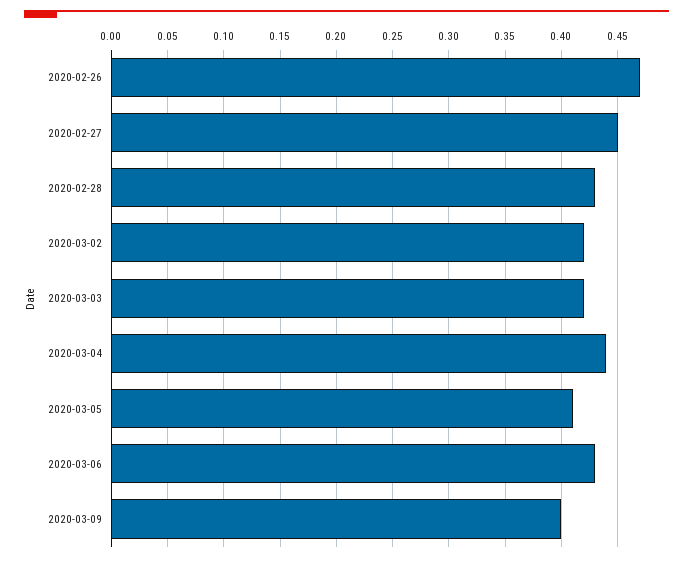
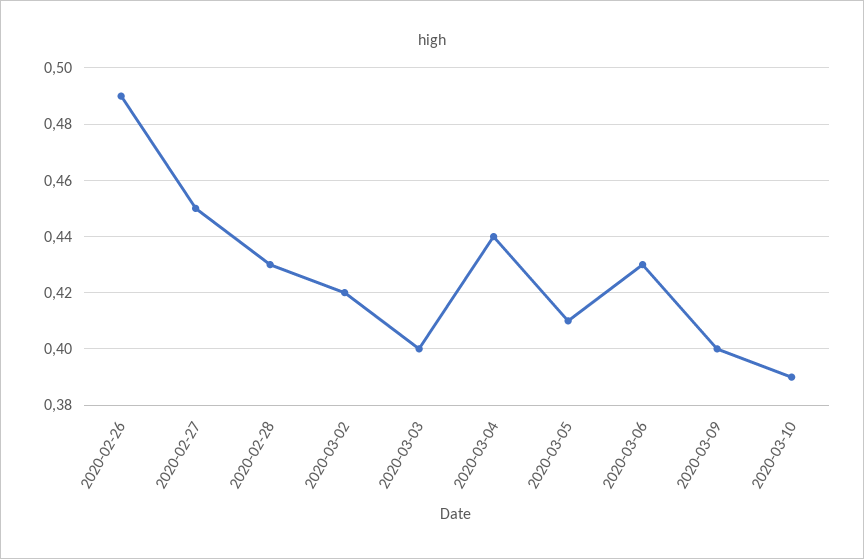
2020-02-26: 0.47 -> 0.49
2020-03-03: 0.42 -> 0.4
2020-03-10: none -> 0.39

